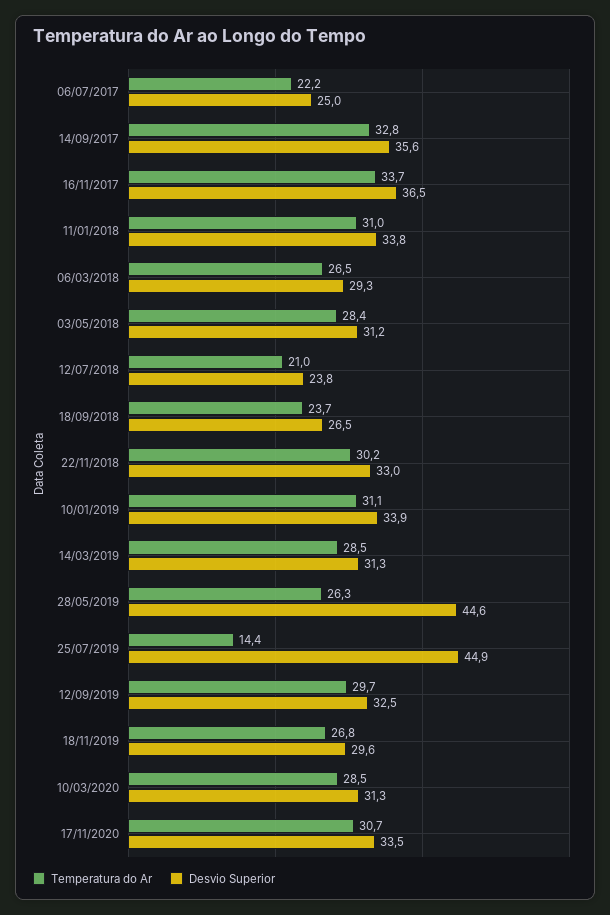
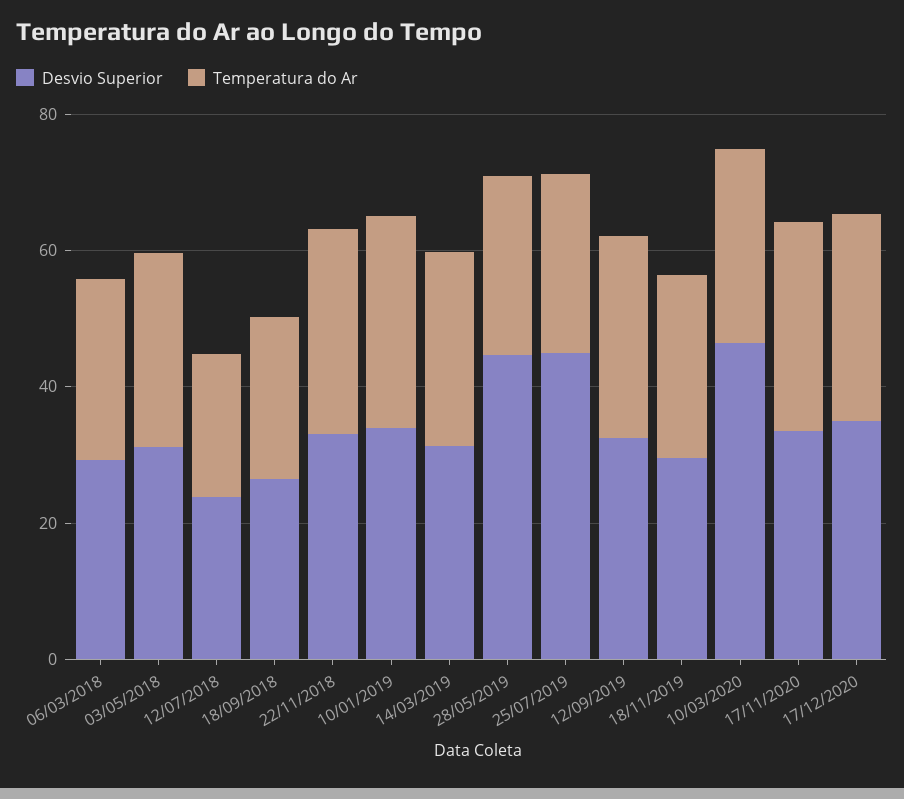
Temperatura do Ar, 06/07/2017: 22.2 -> none
Desvio Superior, 06/07/2017: 25 -> none
Temperatura do Ar, 14/09/2017: 32.8 -> none
Desvio Superior, 14/09/2017: 35.6 -> none
Temperatura do Ar, 16/11/2017: 33.7 -> none
Desvio Superior, 16/11/2017: 36.5 -> none
Temperatura do Ar, 11/01/2018: 31 -> none
Desvio Superior, 11/01/2018: 33.8 -> none
Temperatura do Ar, 25/07/2019: 14.4 -> 25
Desvio Superior, 10/03/2020: 31.3 -> 45
Desvio Superior, 17/12/2020: none -> 35
Temperatura do Ar, 17/12/2020: none -> 30

